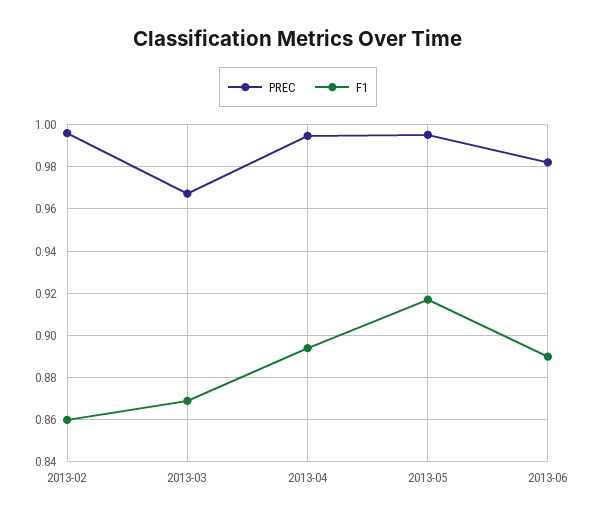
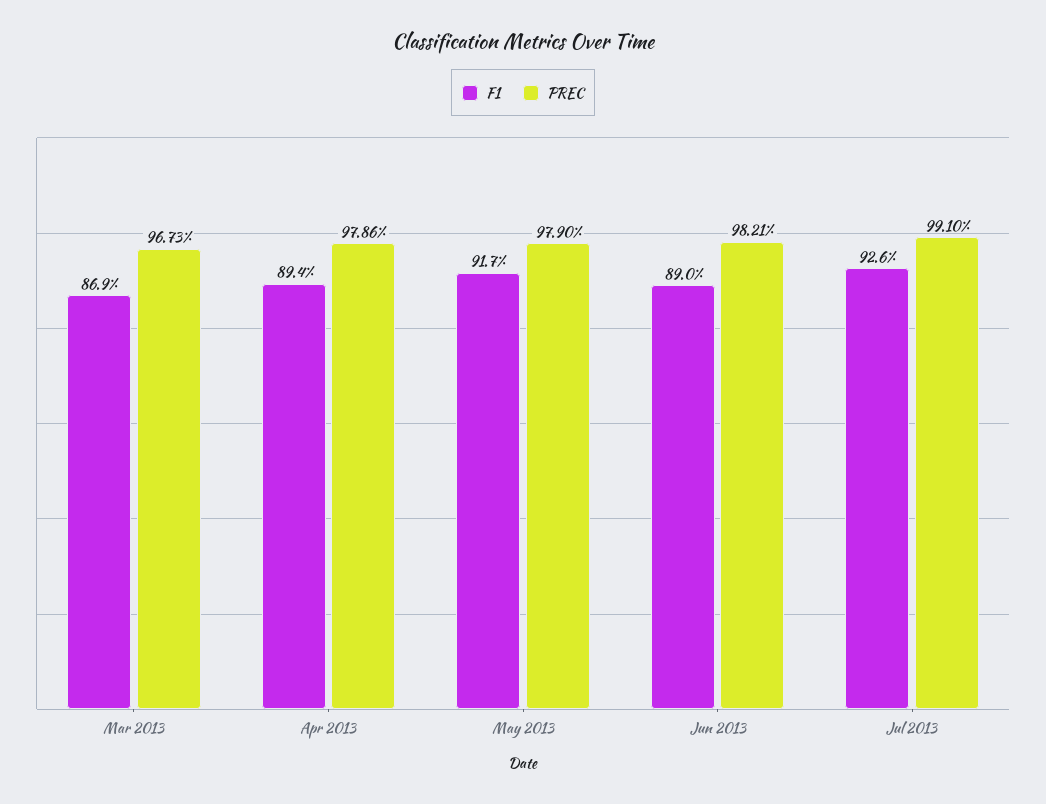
PREC, 2013-02: 0.995 -> none
F1, 2013-02: 0.86 -> none
PREC, 2013-04: 0.995 -> 0.9786
PREC, 2013-05: 0.995 -> 0.979
F1, Jul 2013: none -> 0.926
PREC, Jul 2013: none -> 0.991

